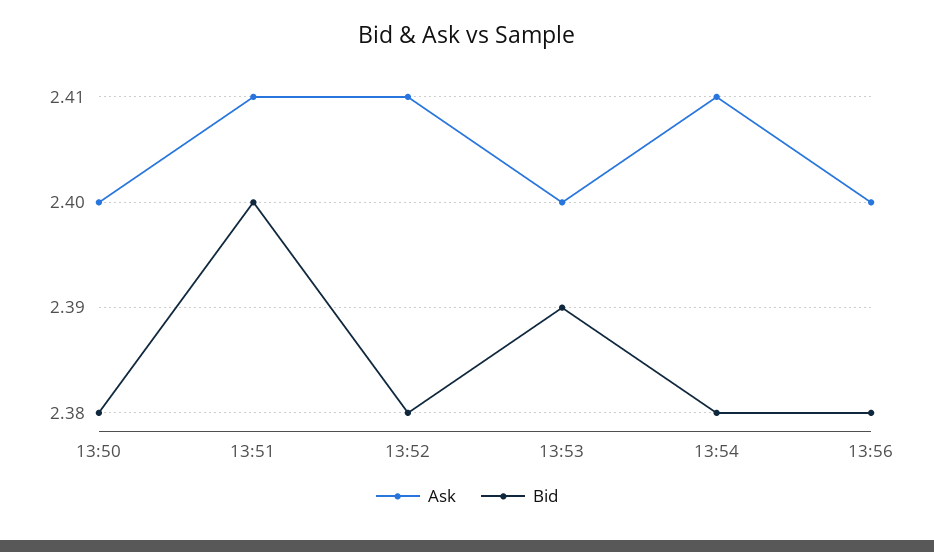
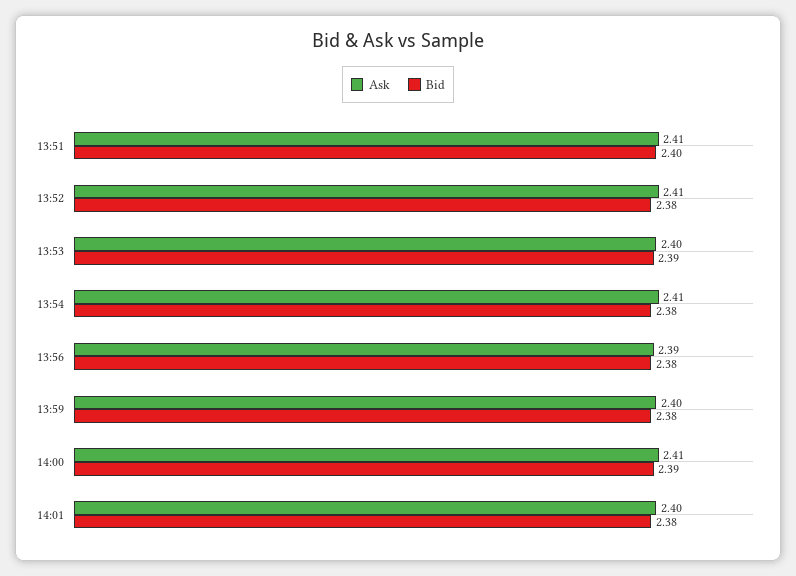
Ask, 13:50: 2.4 -> none
Bid, 13:50: 2.38 -> none
Ask, 13:56: 2.4 -> 2.39
Ask, 13:59: none -> 2.4
Bid, 13:59: none -> 2.38
Ask, 14:00: none -> 2.41
Bid, 14:00: none -> 2.39
Ask, 14:01: none -> 2.4
Bid, 14:01: none -> 2.38

